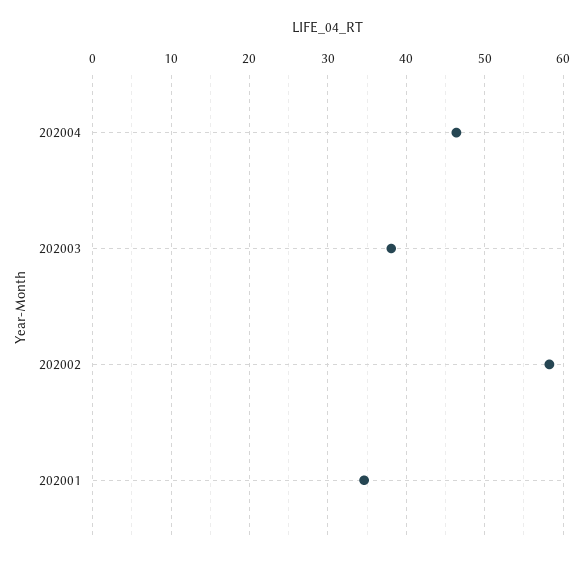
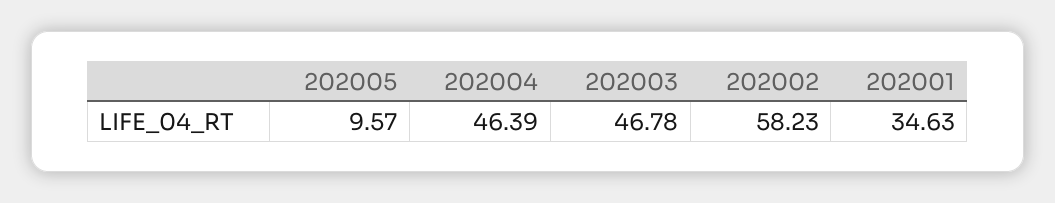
202003: 38 -> 46.78
202005: none -> 9.57

